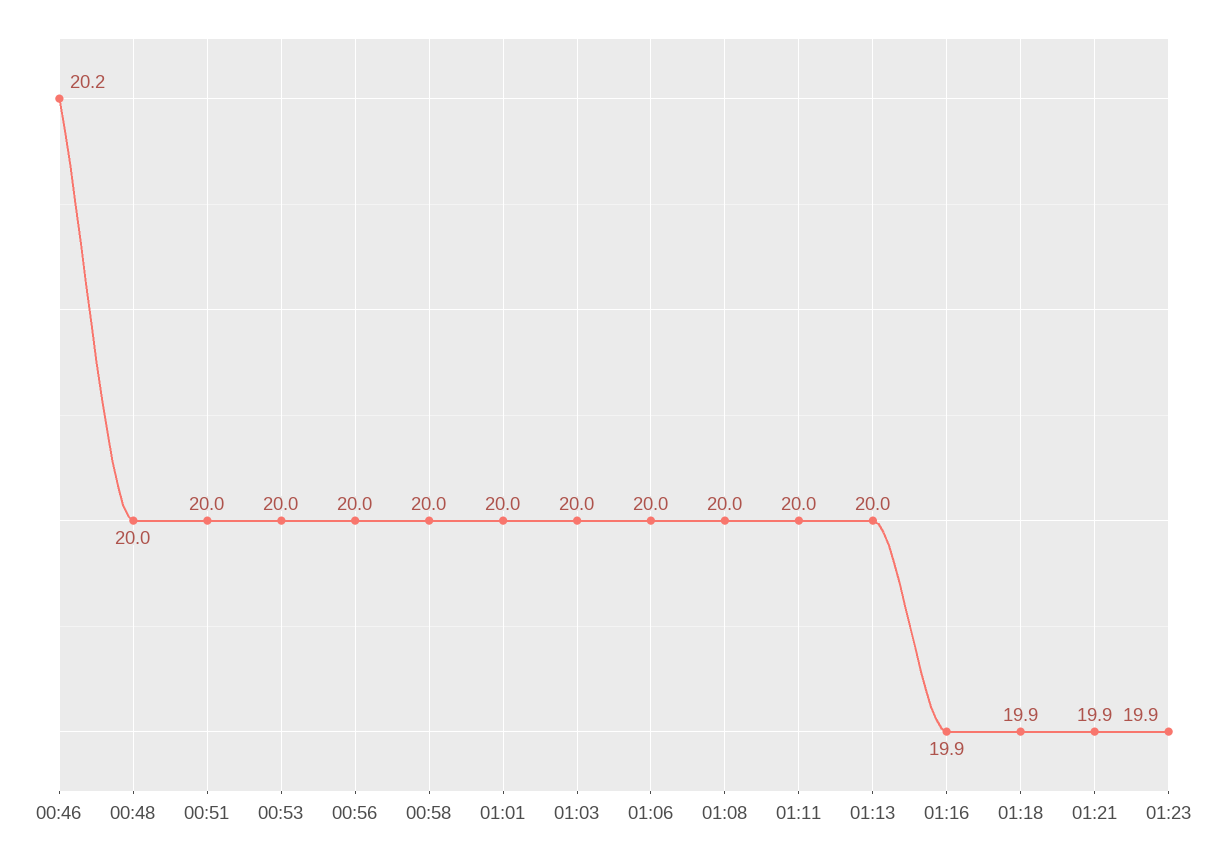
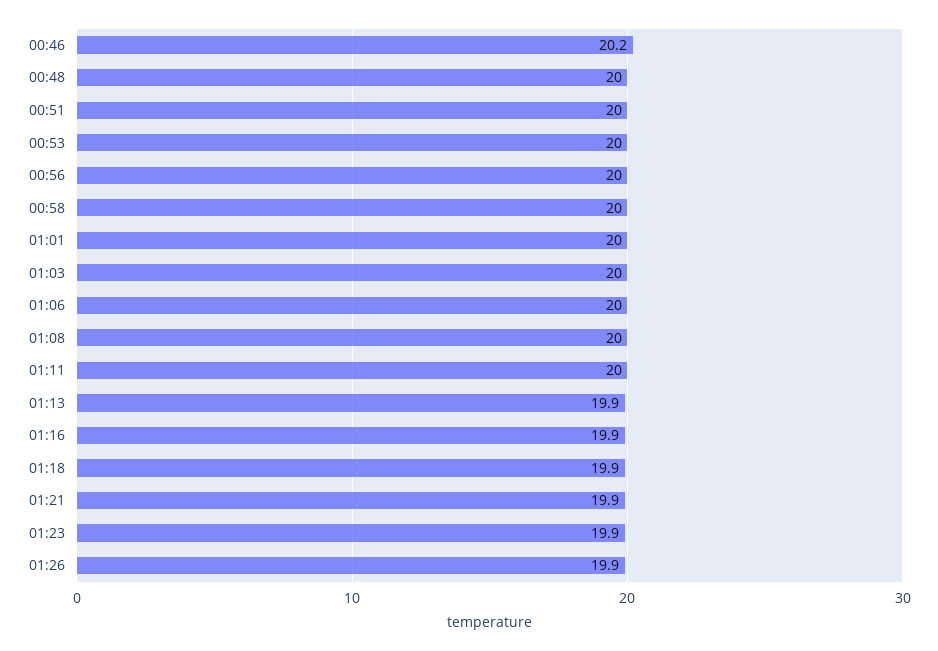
01:13: 20 -> 19.9
01:26: none -> 19.9

